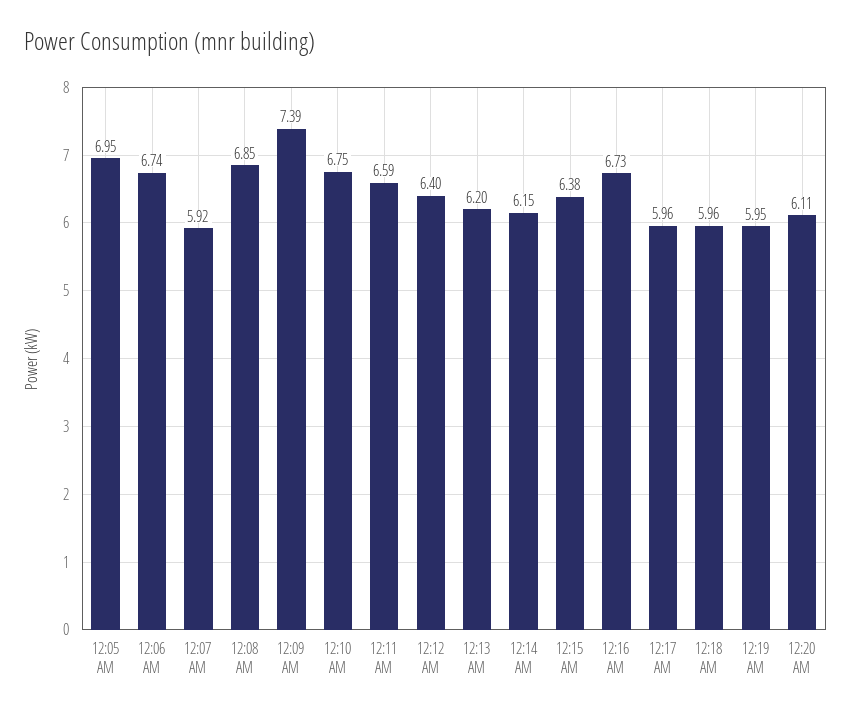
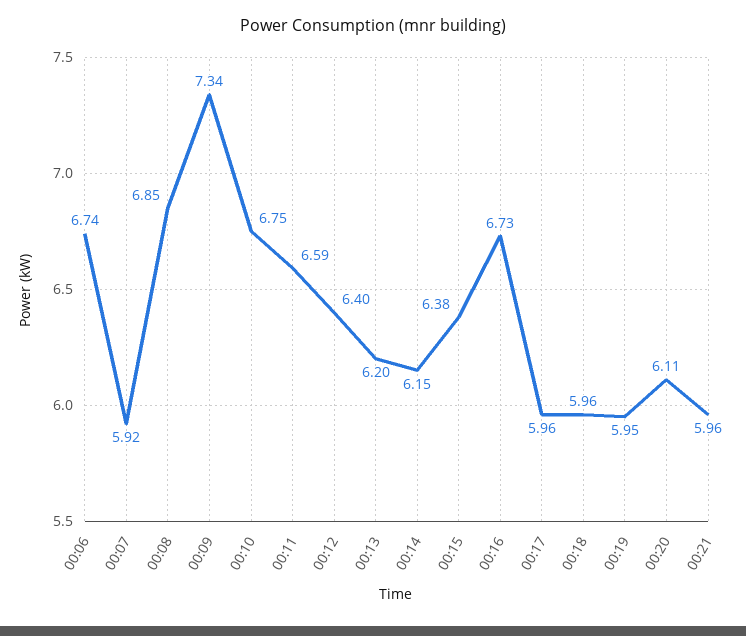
12:05 AM: 6.95 -> none
12:09 AM: 7.39 -> 7.34
00:21: none -> 5.96

